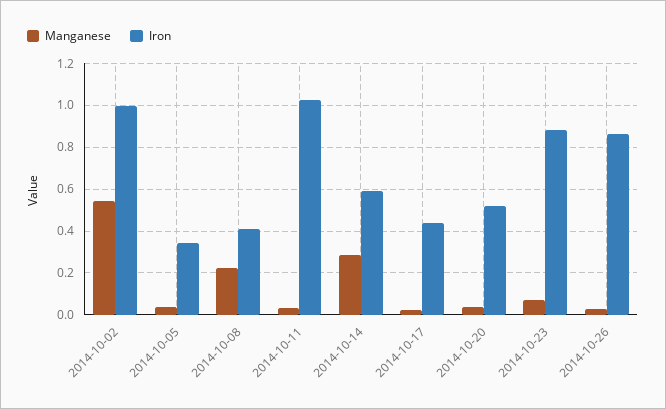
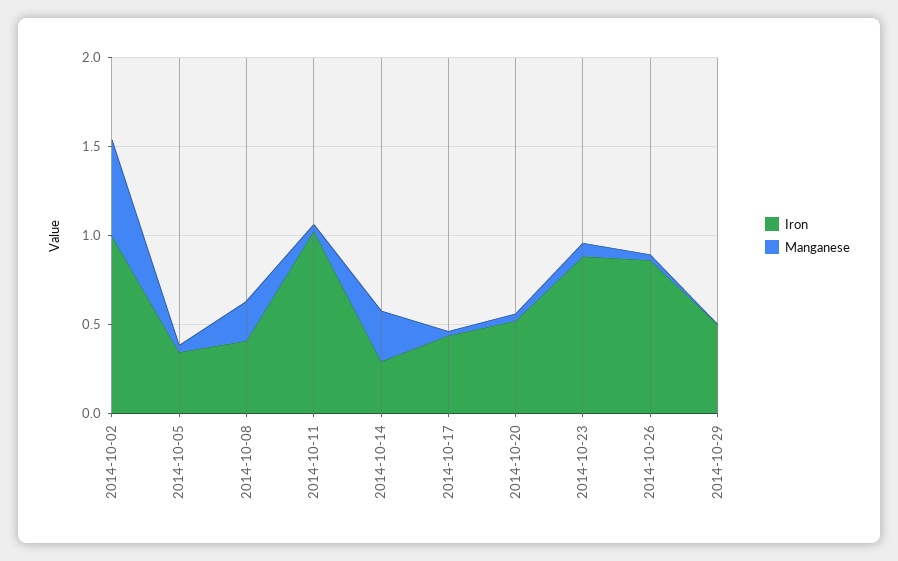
Iron, 2014-10-14: 0.6 -> 0.3
Iron, 2014-10-29: none -> 0.5
Manganese, 2014-10-29: none -> 0

